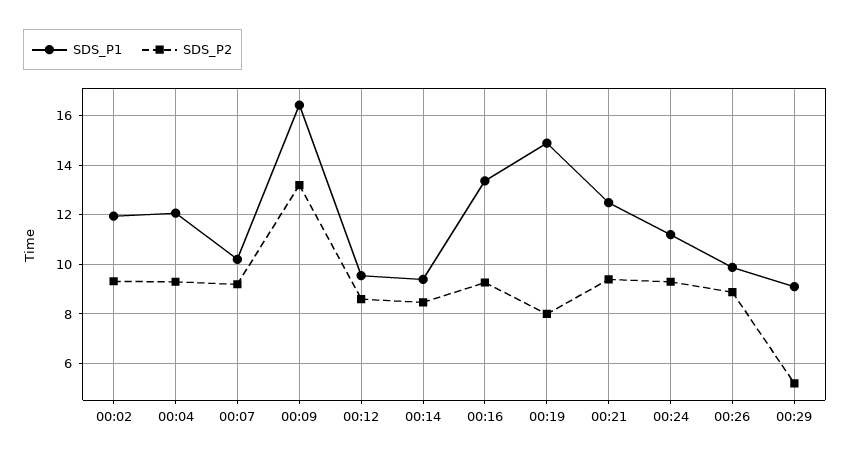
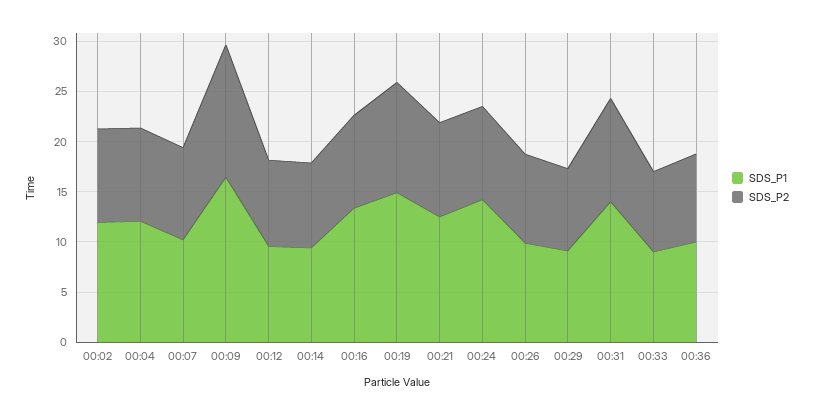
SDS_P2, 00:19: 8 -> 11
SDS_P1, 00:24: 11.25 -> 14
SDS_P2, 00:29: 5.25 -> 8
SDS_P1, 00:31: none -> 14
SDS_P2, 00:31: none -> 10
SDS_P1, 00:33: none -> 9
SDS_P2, 00:33: none -> 8
SDS_P1, 00:36: none -> 10
SDS_P2, 00:36: none -> 9

